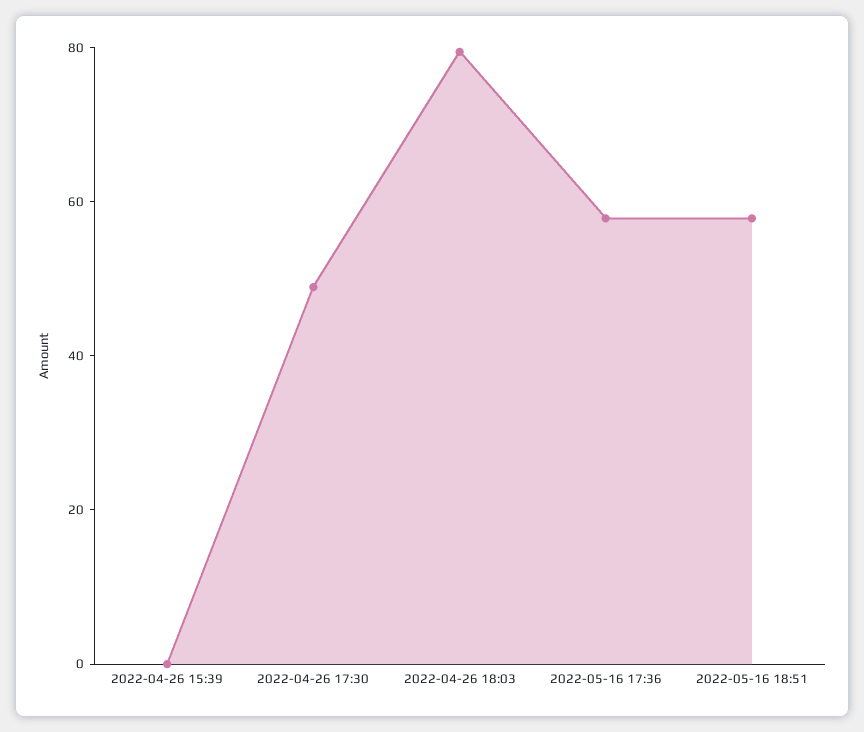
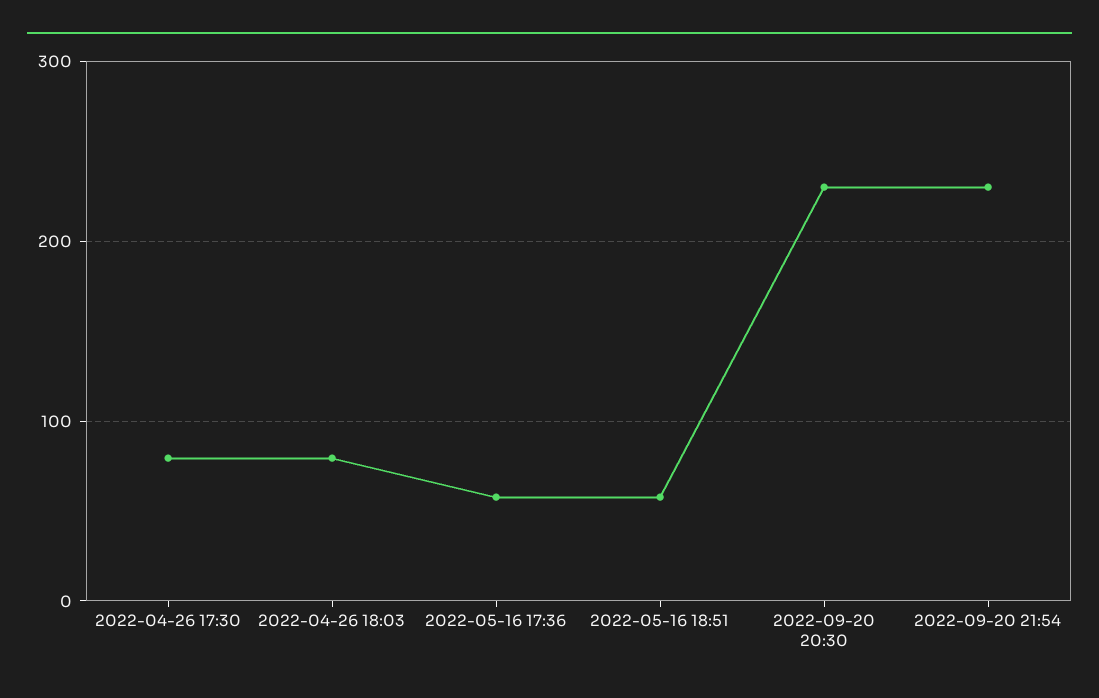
2022-04-26 15:39: 0 -> none
2022-04-26 17:30: 50 -> 80
2022-09-20 20:30: none -> 230
2022-09-20 21:54: none -> 230

